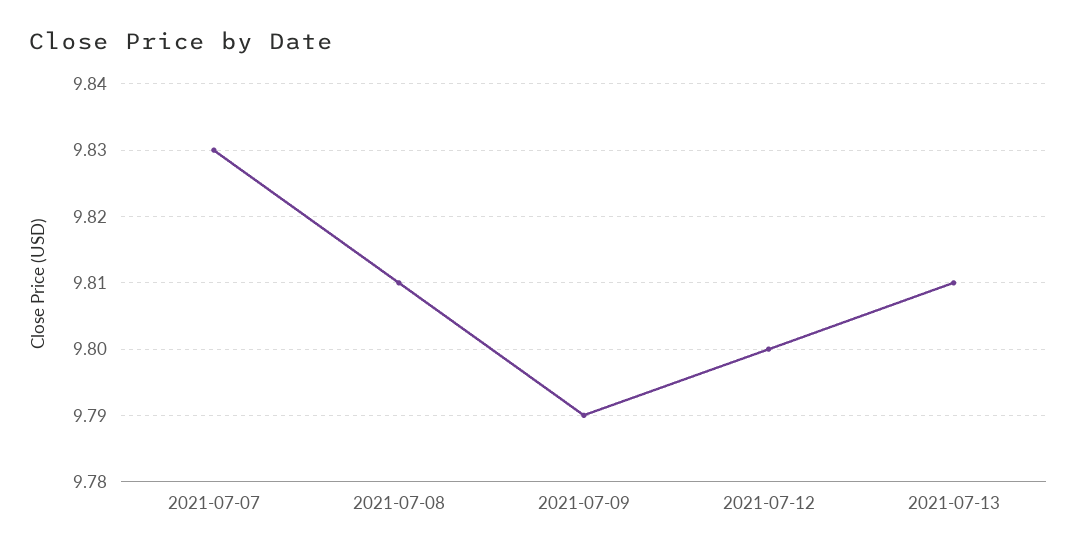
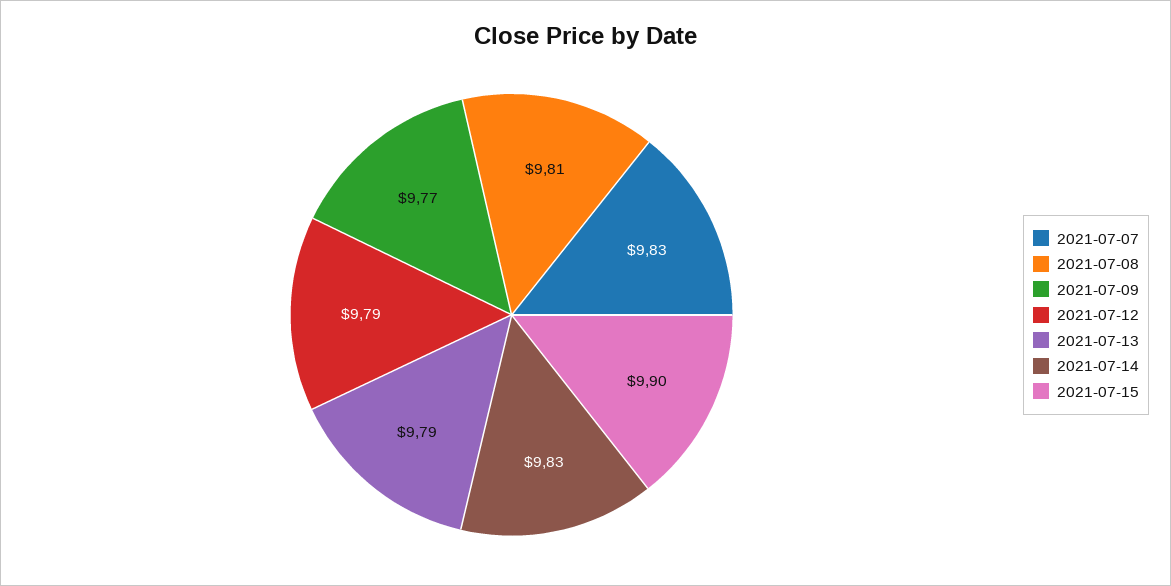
2021-07-09: 9.79 -> 9.77
2021-07-12: 9.8 -> 9.79
2021-07-13: 9.81 -> 9.79
2021-07-14: none -> 9.83
2021-07-15: none -> 9.9

